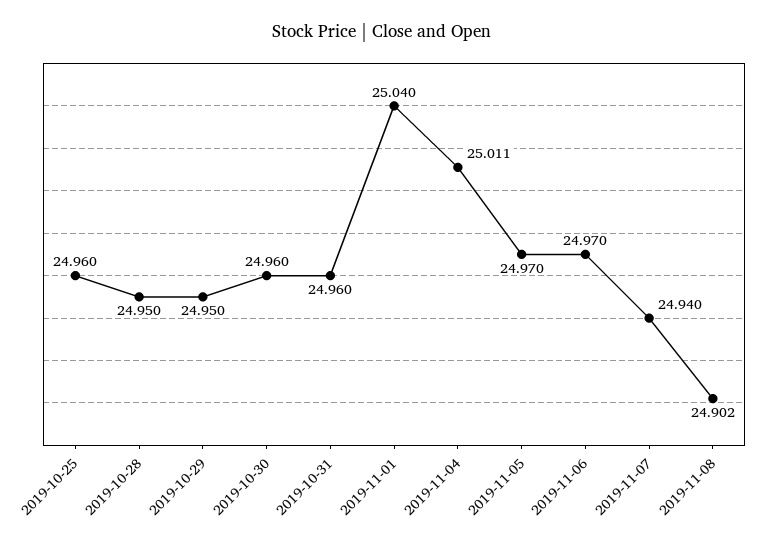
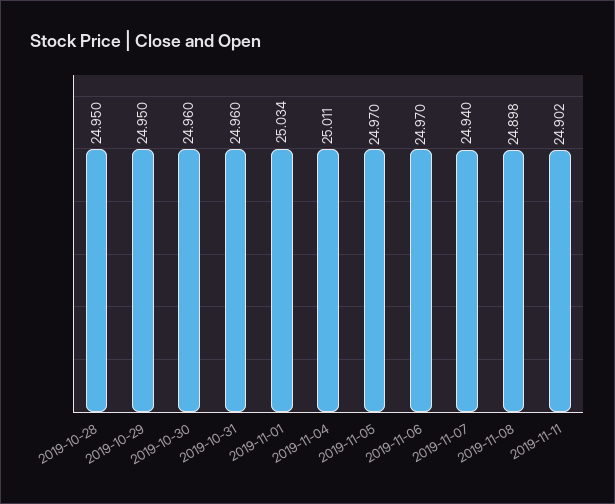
2019-10-25: 24.96 -> none
2019-11-01: 25.04 -> 25.034
2019-11-08: 24.902 -> 24.898
2019-11-11: none -> 24.902

